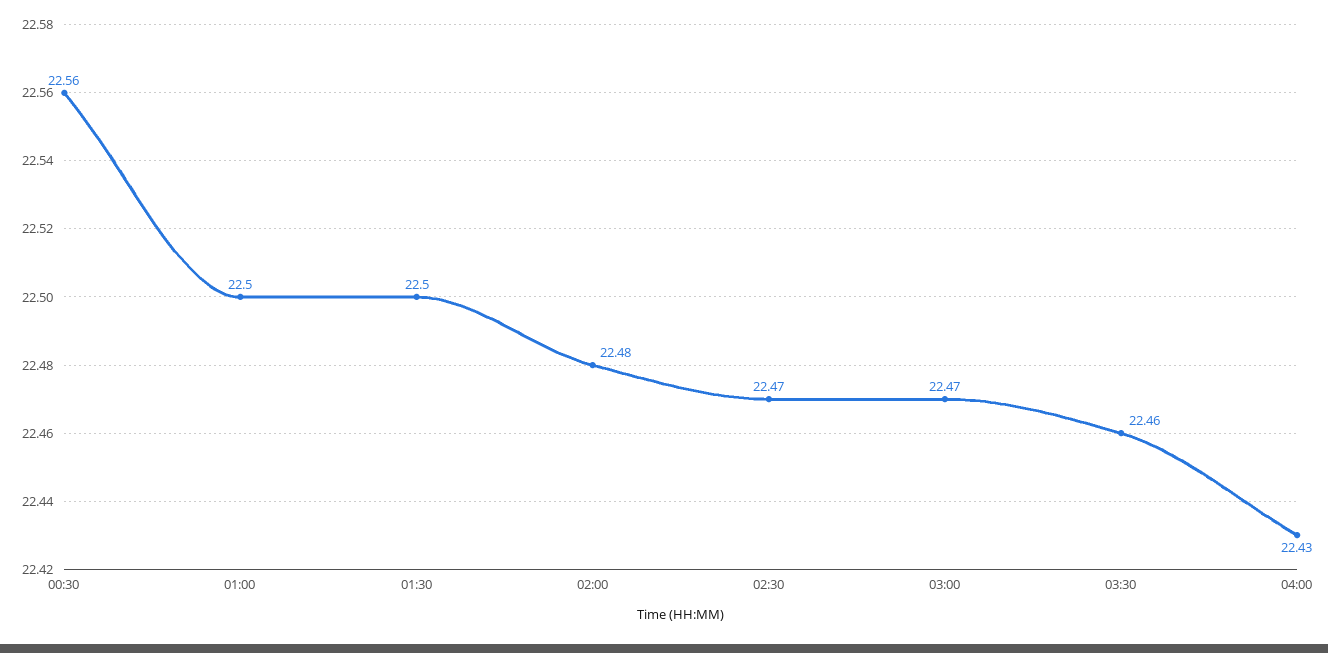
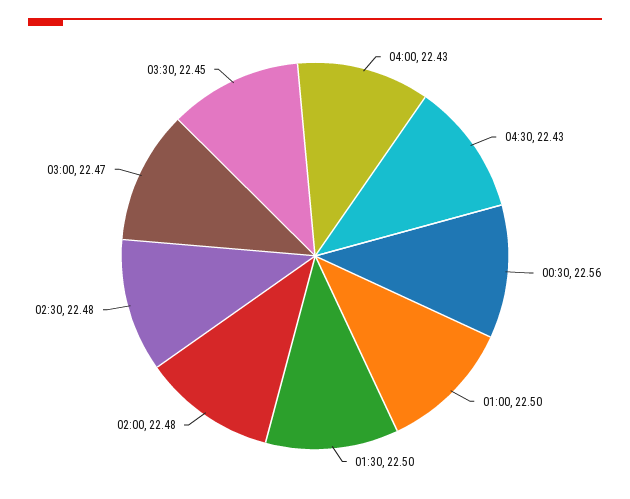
02:30: 22.47 -> 22.48
03:30: 22.46 -> 22.45
04:30: none -> 22.43

